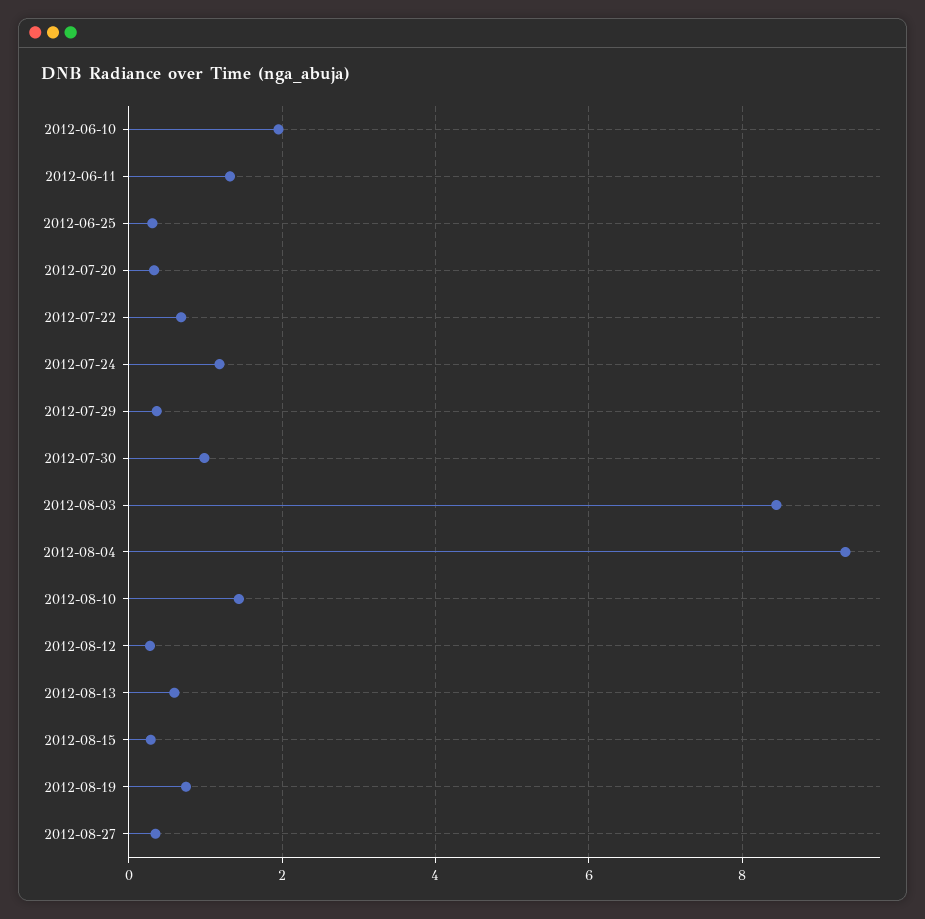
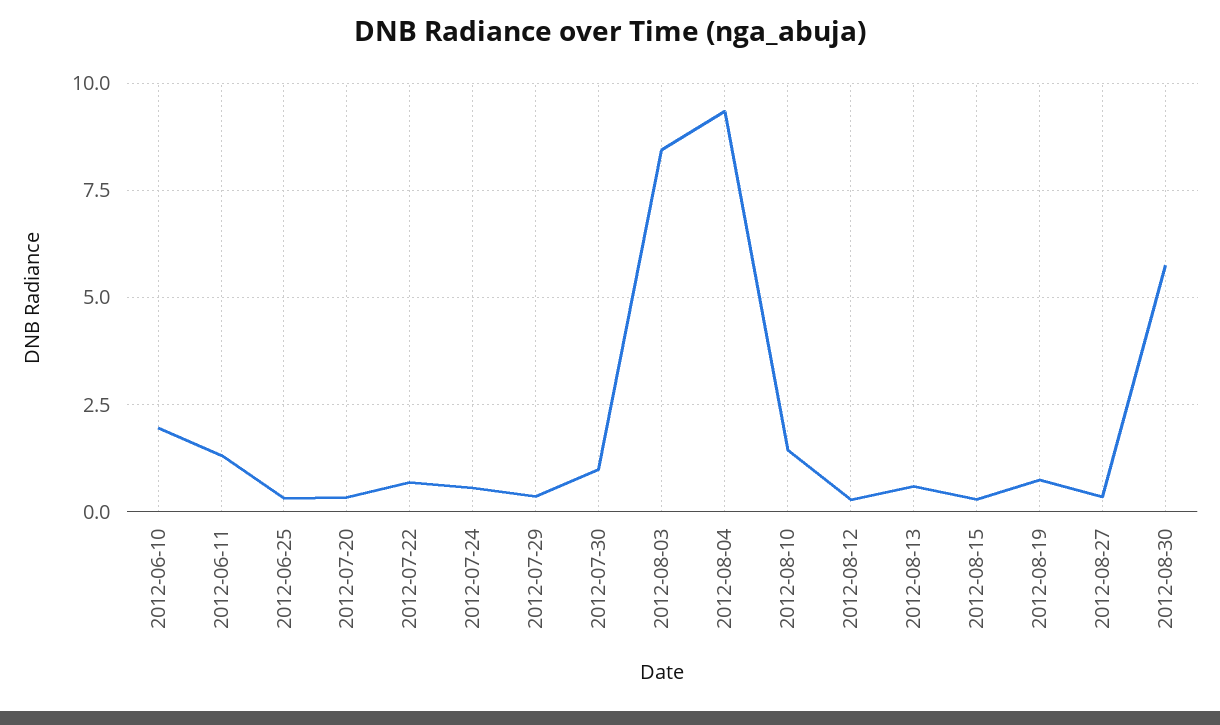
2012-07-24: 1.2 -> 0.5
2012-08-30: none -> 5.75

